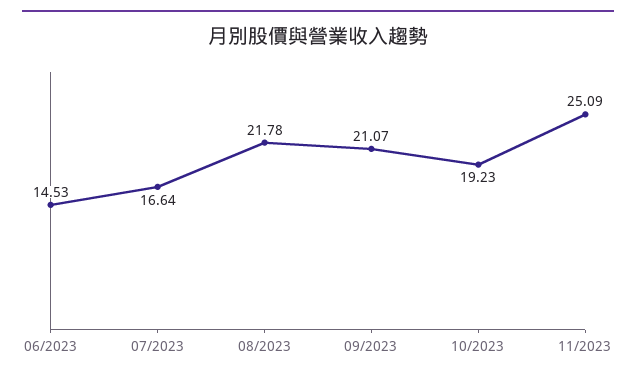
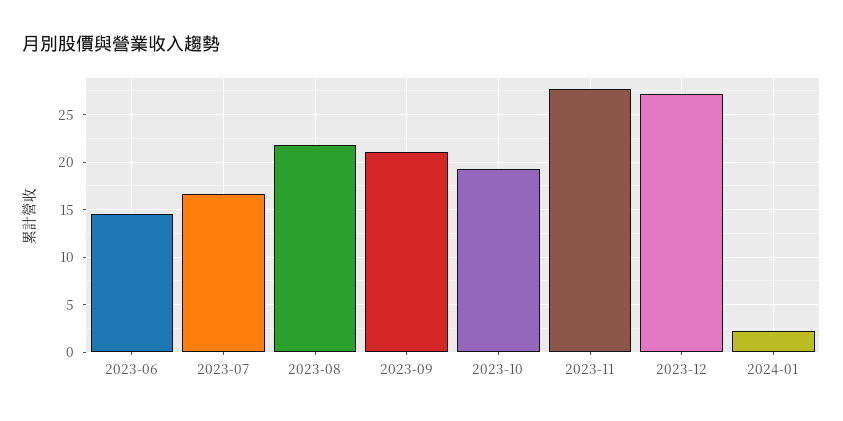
11/2023: 25.09 -> 28
2023-12: none -> 27
2024-01: none -> 2

